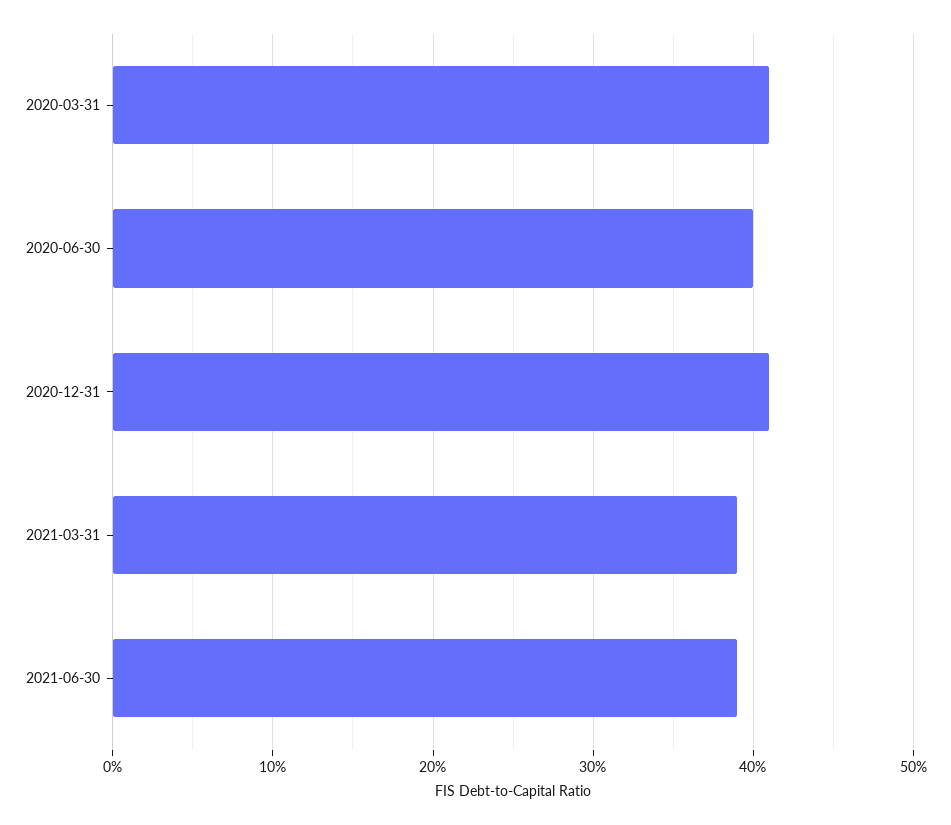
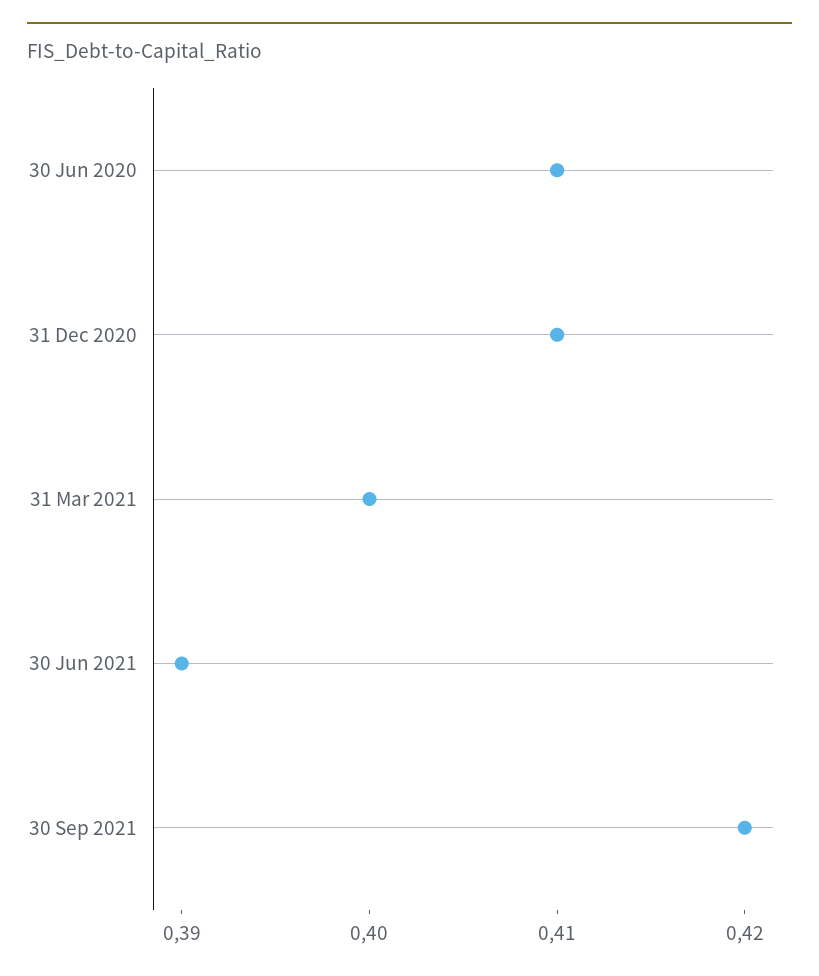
2020-03-31: 0.41 -> none
2020-06-30: 0.4 -> 0.41
2021-03-31: 0.39 -> 0.4
30 Sep 2021: none -> 0.42

